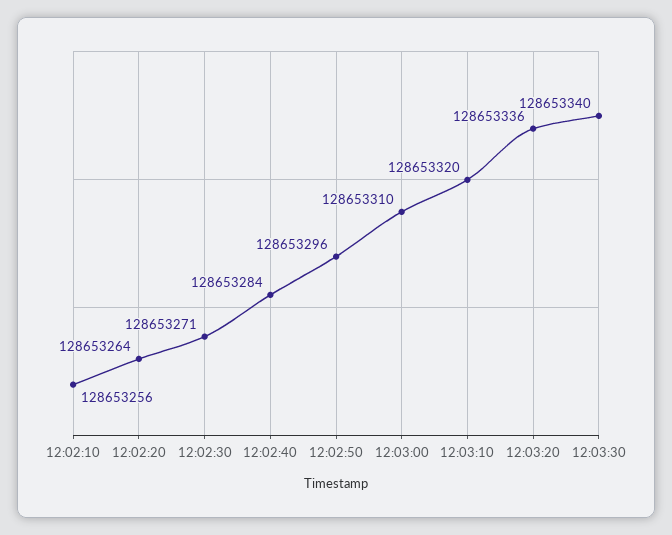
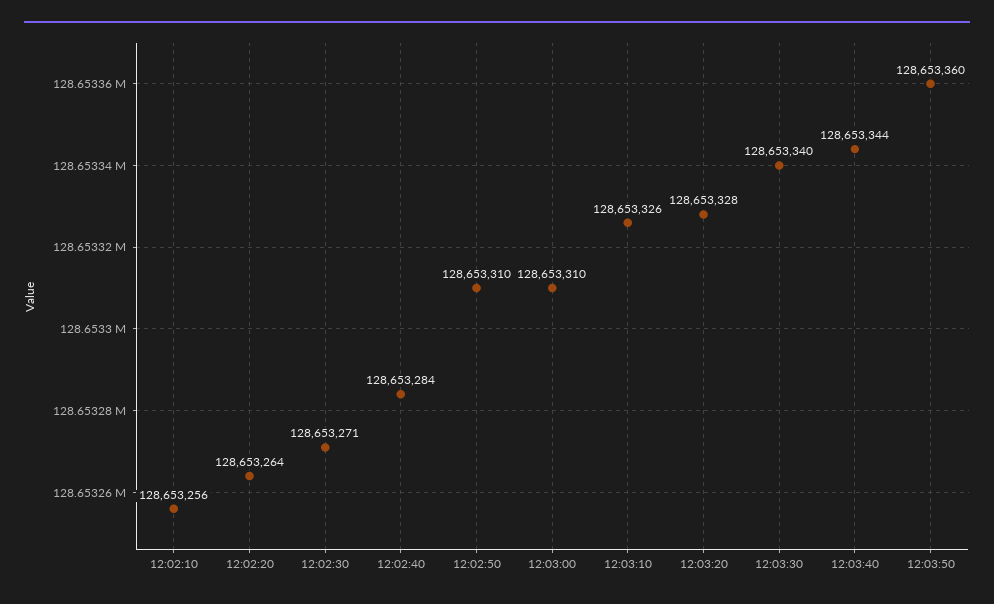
12:02:50: 128653296 -> 128653310
12:03:10: 128653320 -> 128653326
12:03:20: 128653336 -> 128653328
12:03:40: none -> 128653344
12:03:50: none -> 128653360

